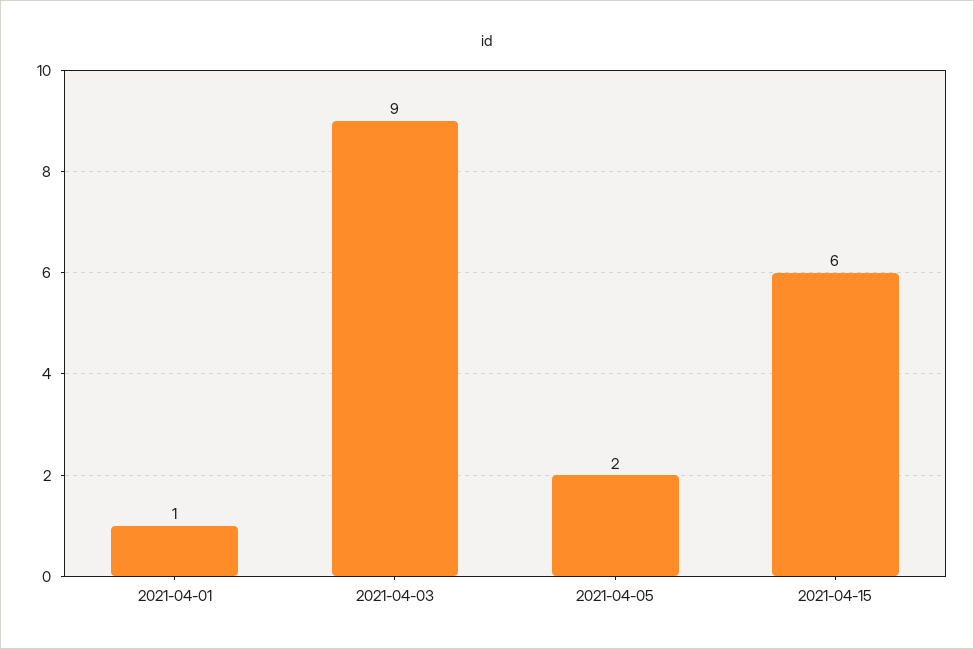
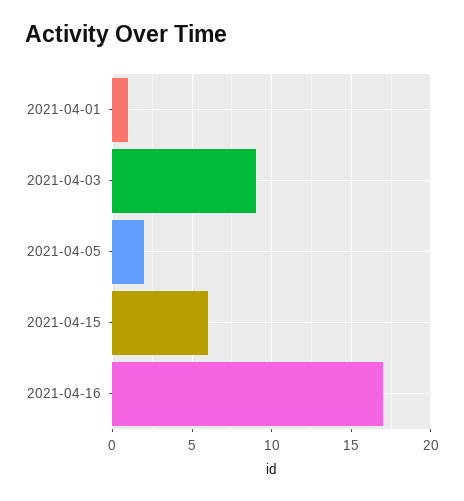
2021-04-16: none -> 17

